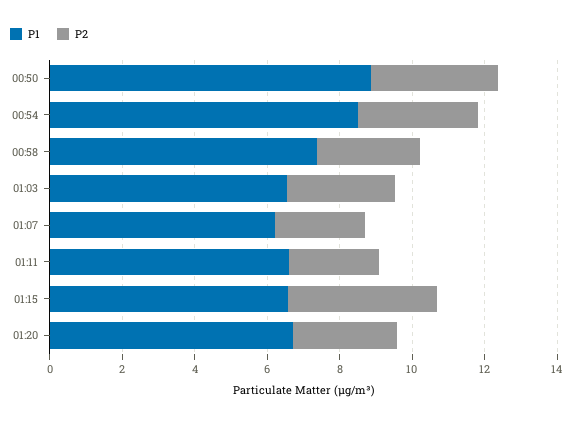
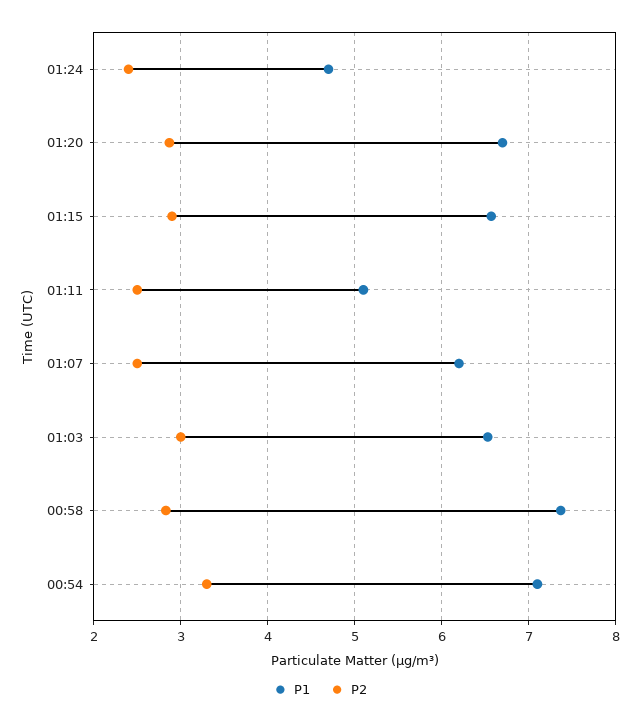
P1, 00:50: 9 -> none
P2, 00:50: 3.5 -> none
P1, 00:54: 8.5 -> 7.1
P1, 01:11: 6.5 -> 5.1
P2, 01:15: 4 -> 2.9
P1, 01:24: none -> 4.7
P2, 01:24: none -> 2.4

